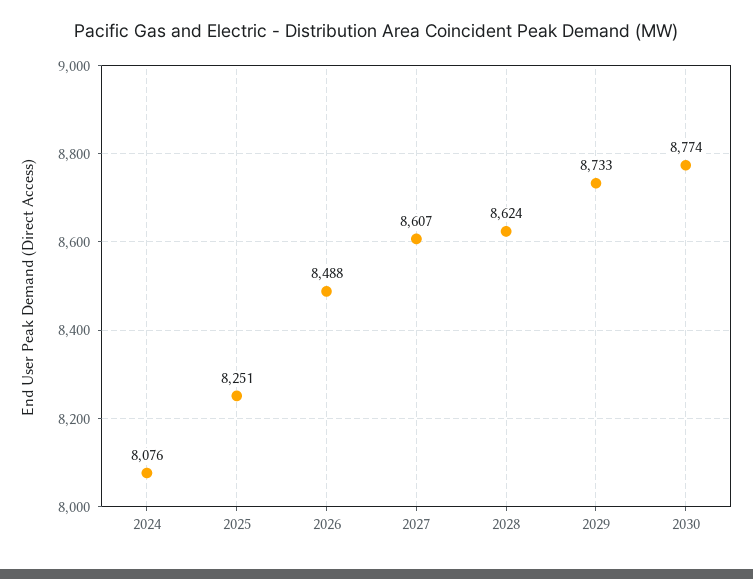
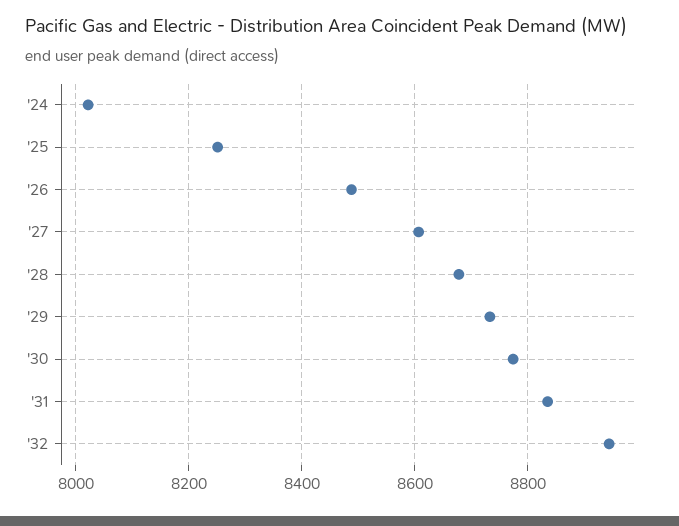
2024: 8076 -> 8020
2028: 8624 -> 8680
'31: none -> 8840
'32: none -> 8940

